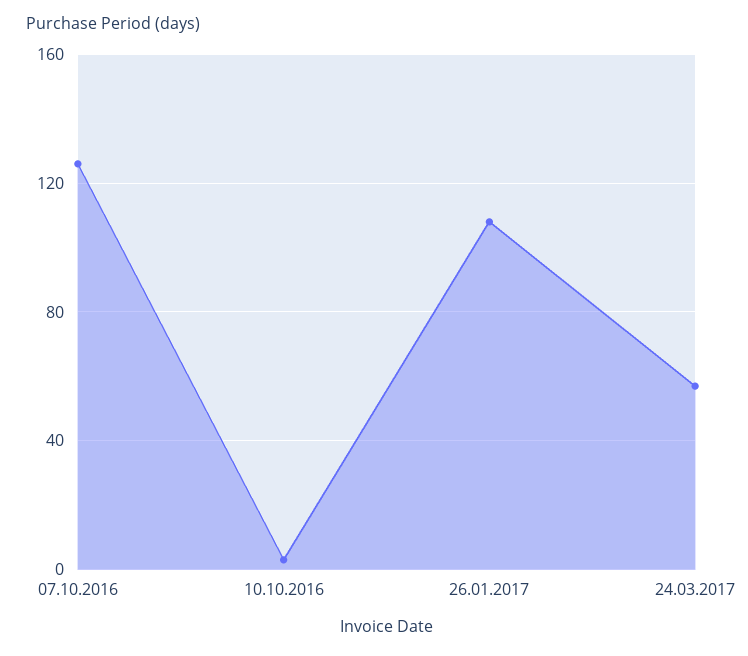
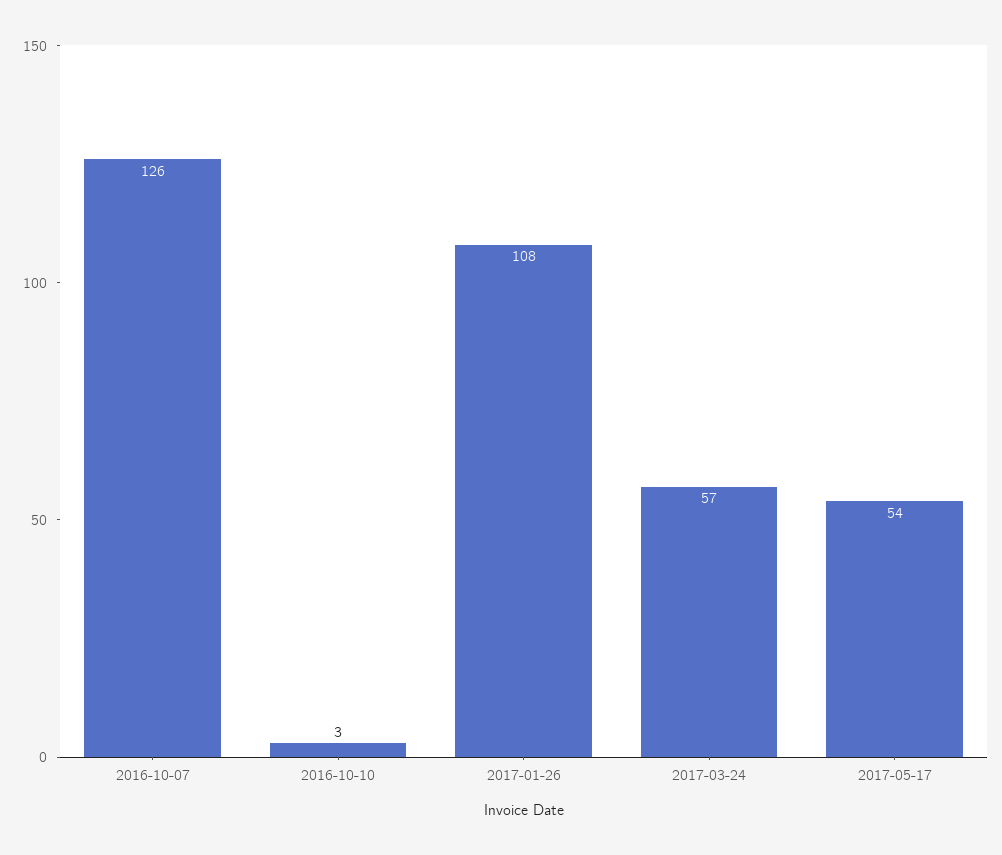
2017-05-17: none -> 54

